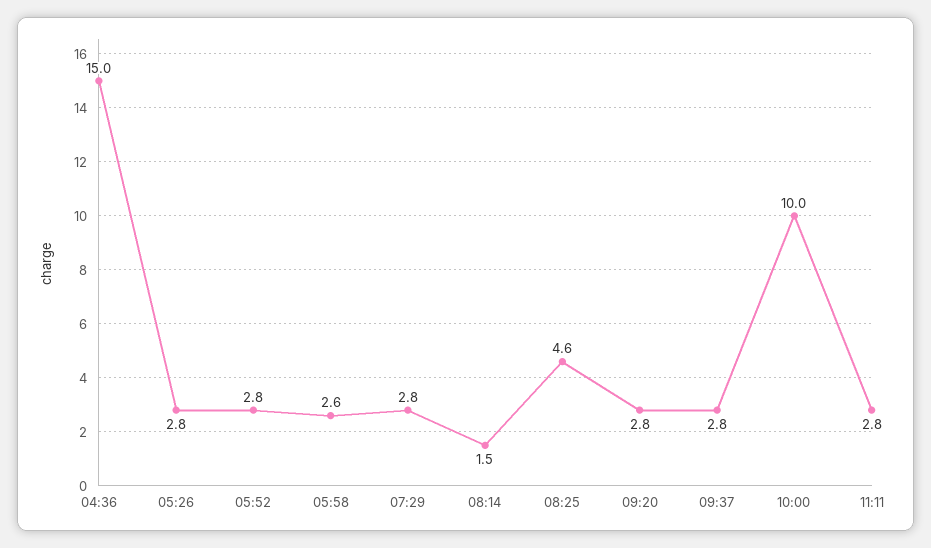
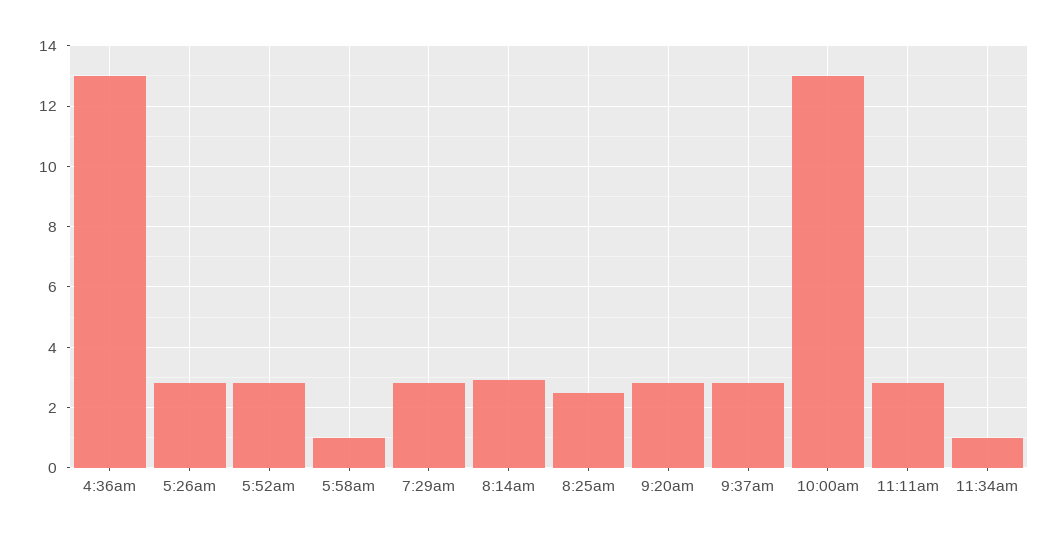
04:36: 15 -> 13
05:58: 2.6 -> 1
08:14: 1.5 -> 3
08:25: 4.6 -> 2.5
10:00: 10 -> 13
11:34am: none -> 1

